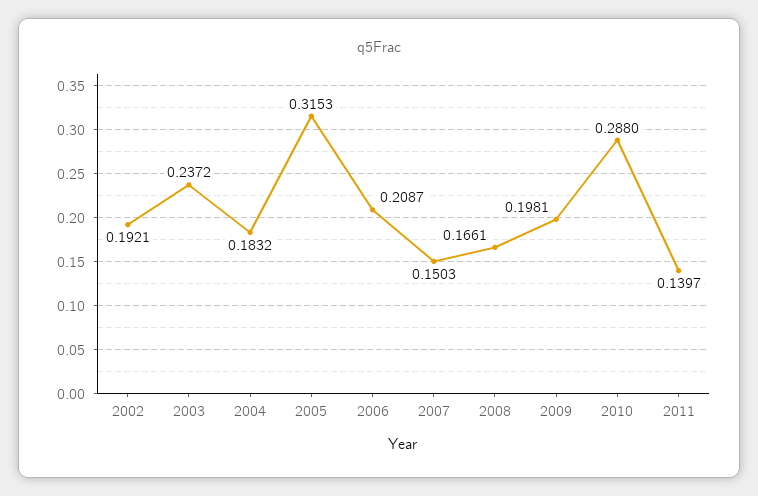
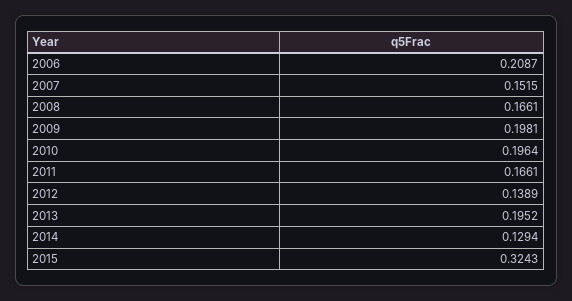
2002: 0.1921 -> none
2003: 0.2372 -> none
2004: 0.1832 -> none
2005: 0.3153 -> none
2007: 0.1503 -> 0.1515
2010: 0.288 -> 0.1964
2011: 0.1397 -> 0.1661
2012: none -> 0.1389
2013: none -> 0.1952
2014: none -> 0.1294
2015: none -> 0.3243

